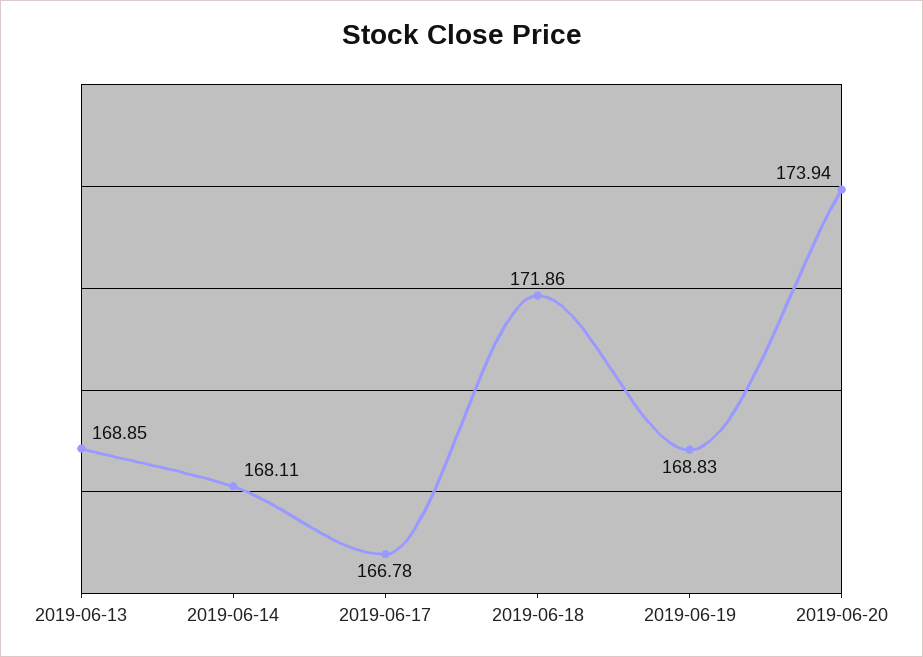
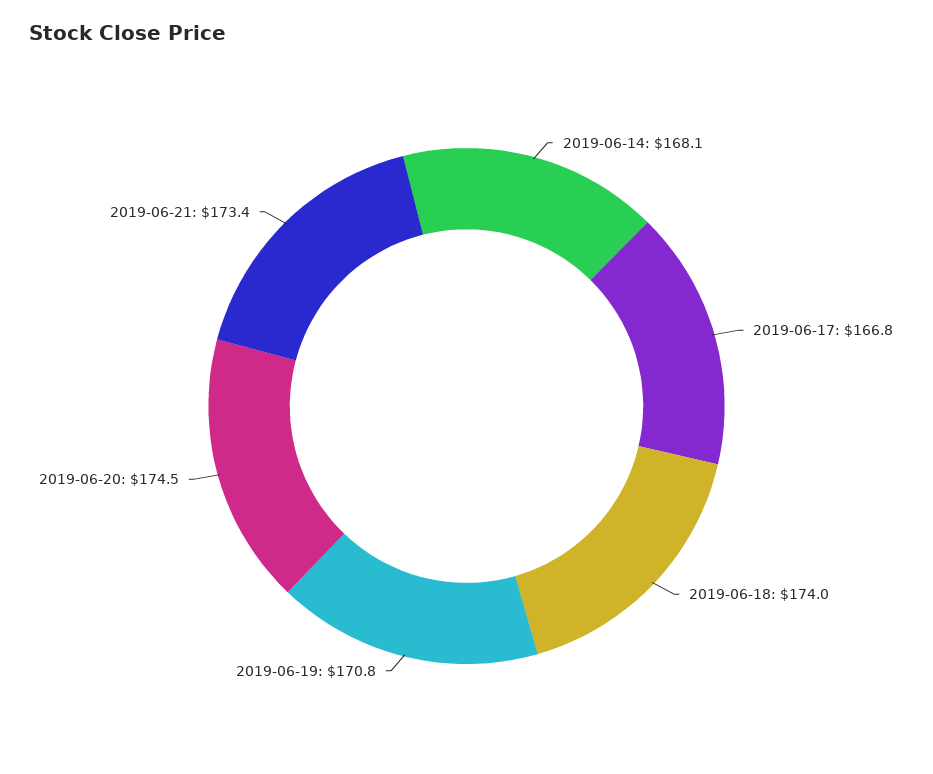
2019-06-13: 168.85 -> none
2019-06-18: 171.86 -> 174
2019-06-19: 168.83 -> 170.8
2019-06-20: 173.94 -> 174.5
2019-06-21: none -> 173.4

